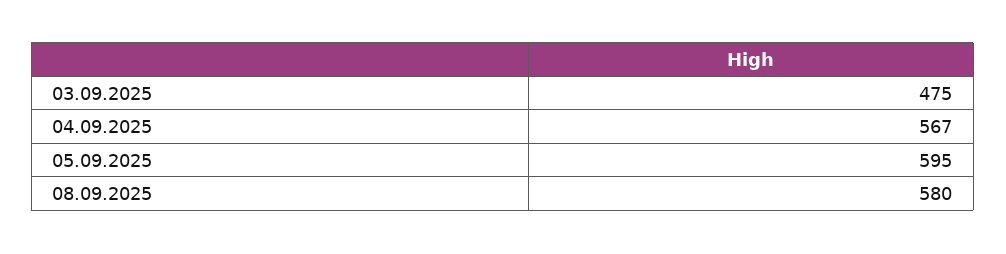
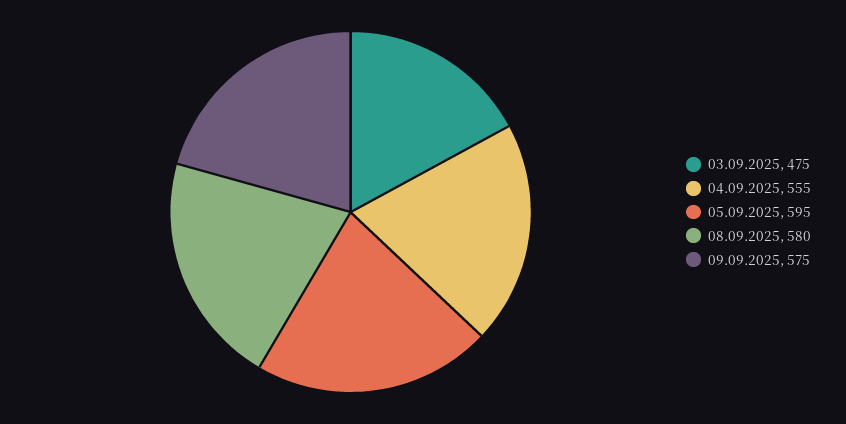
04.09.2025: 567 -> 555
09.09.2025: none -> 575

